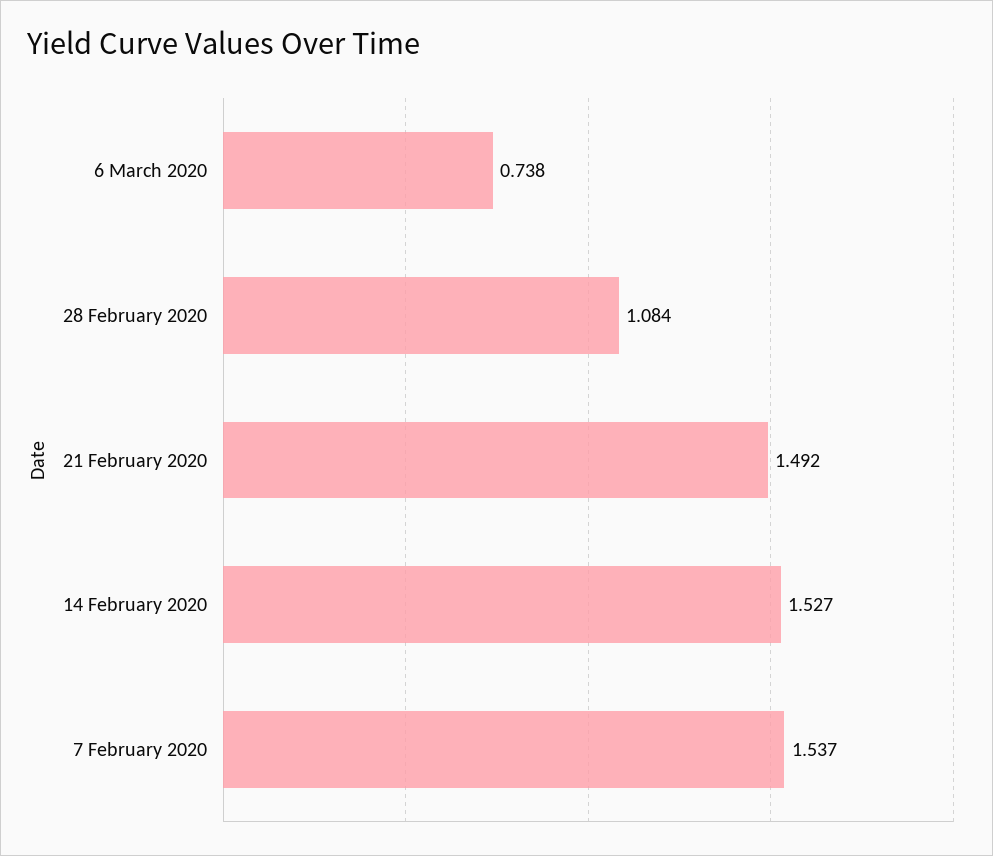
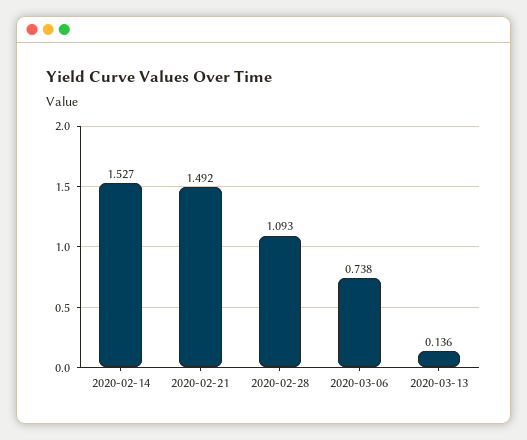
28 February 2020: 1.084 -> 1.093
7 February 2020: 1.537 -> none
2020-03-13: none -> 0.136

